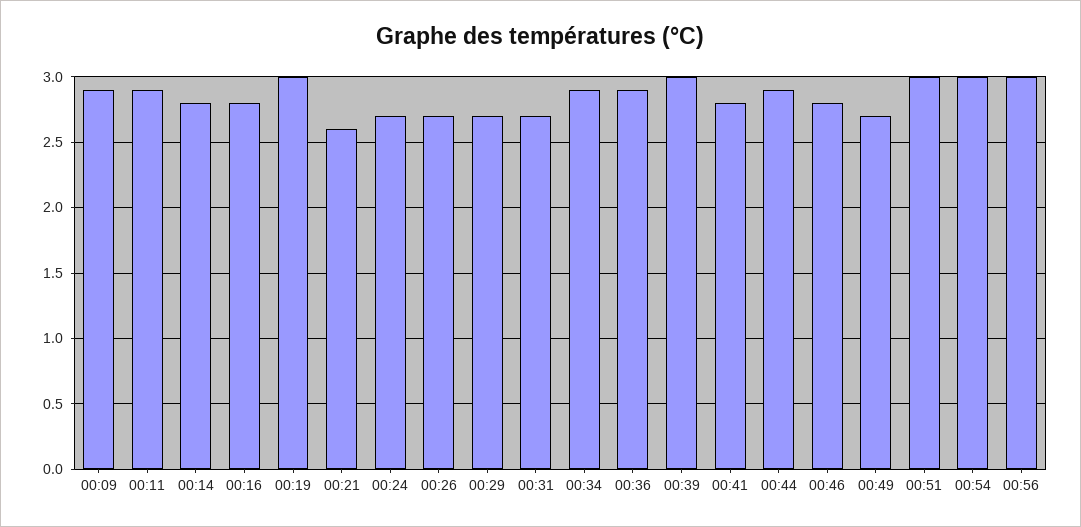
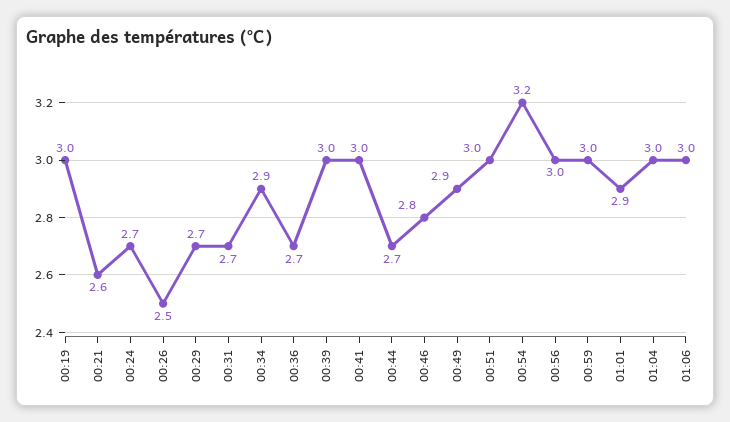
00:09: 2.9 -> none
00:11: 2.9 -> none
00:14: 2.8 -> none
00:16: 2.8 -> none
00:26: 2.7 -> 2.5
00:36: 2.9 -> 2.7
00:41: 2.8 -> 3
00:44: 2.9 -> 2.7
00:49: 2.7 -> 2.9
00:54: 3 -> 3.2
00:59: none -> 3
01:01: none -> 2.9
01:04: none -> 3
01:06: none -> 3

